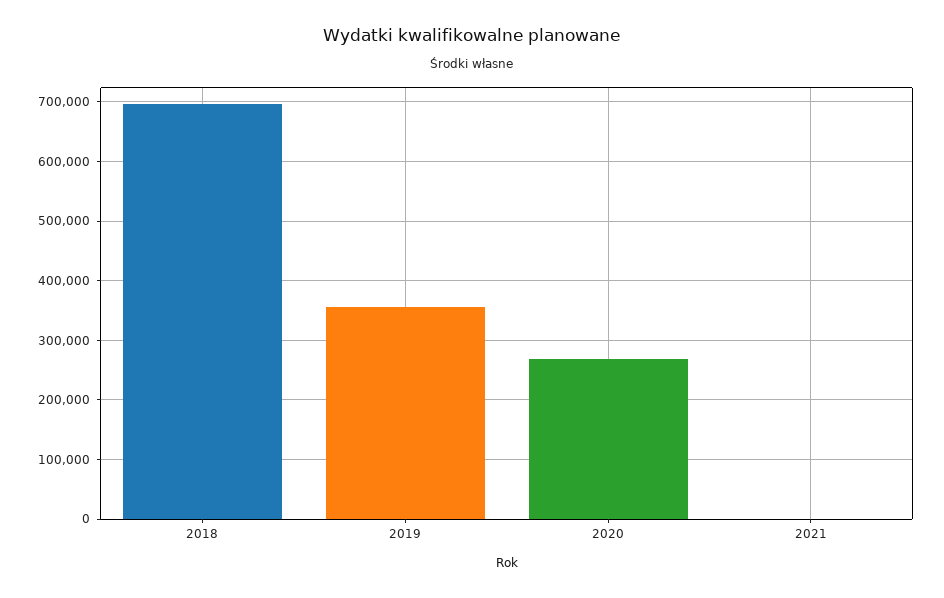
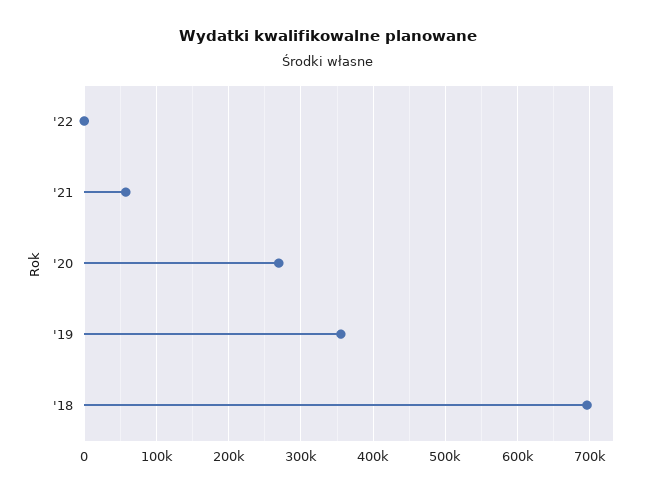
2021: 0 -> 60000
'22: none -> 0

